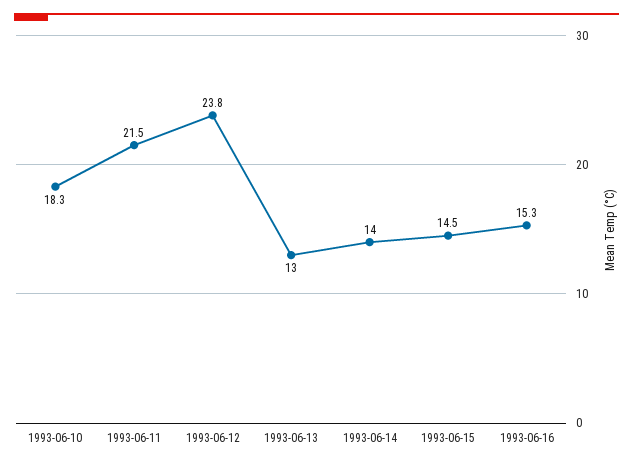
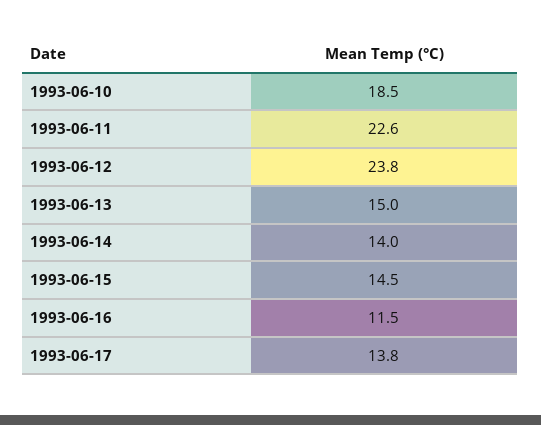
1993-06-10: 18.3 -> 18.5
1993-06-11: 21.5 -> 22.6
1993-06-13: 13 -> 15
1993-06-16: 15.3 -> 11.5
1993-06-17: none -> 13.8

